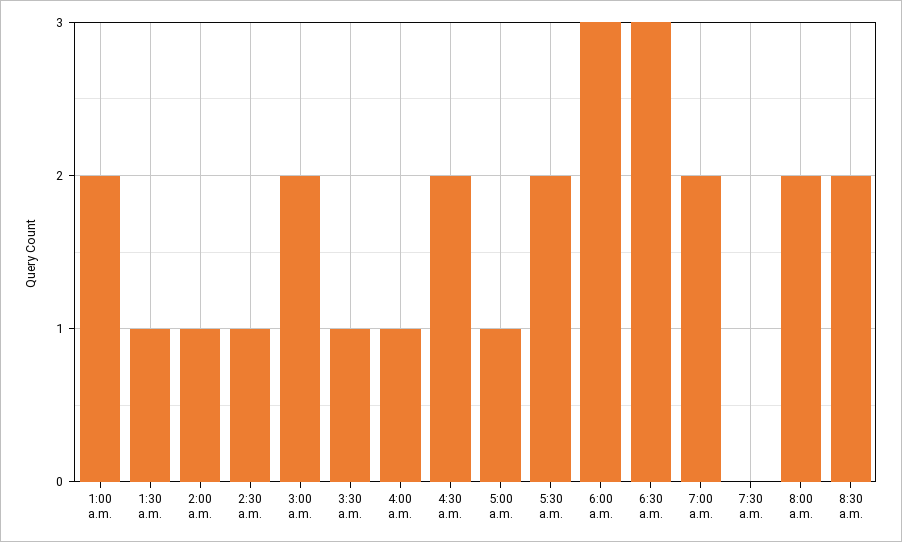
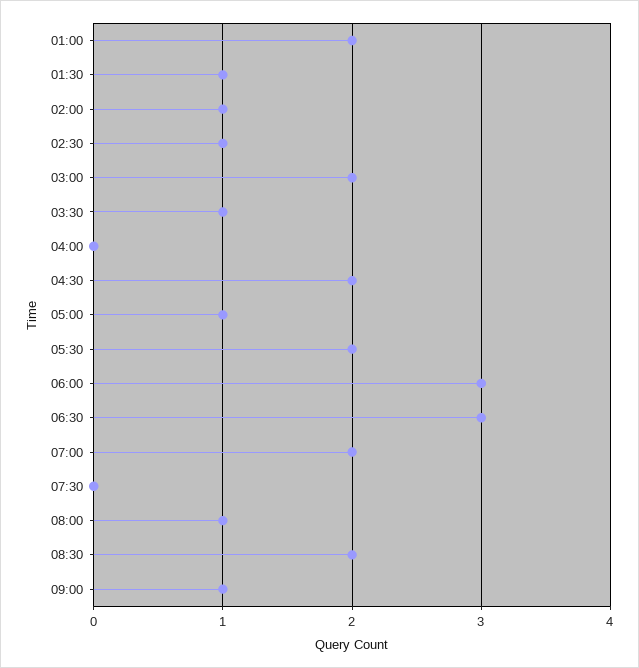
4:00 a.m.: 1 -> 0
8:00 a.m.: 2 -> 1
09:00: none -> 1

